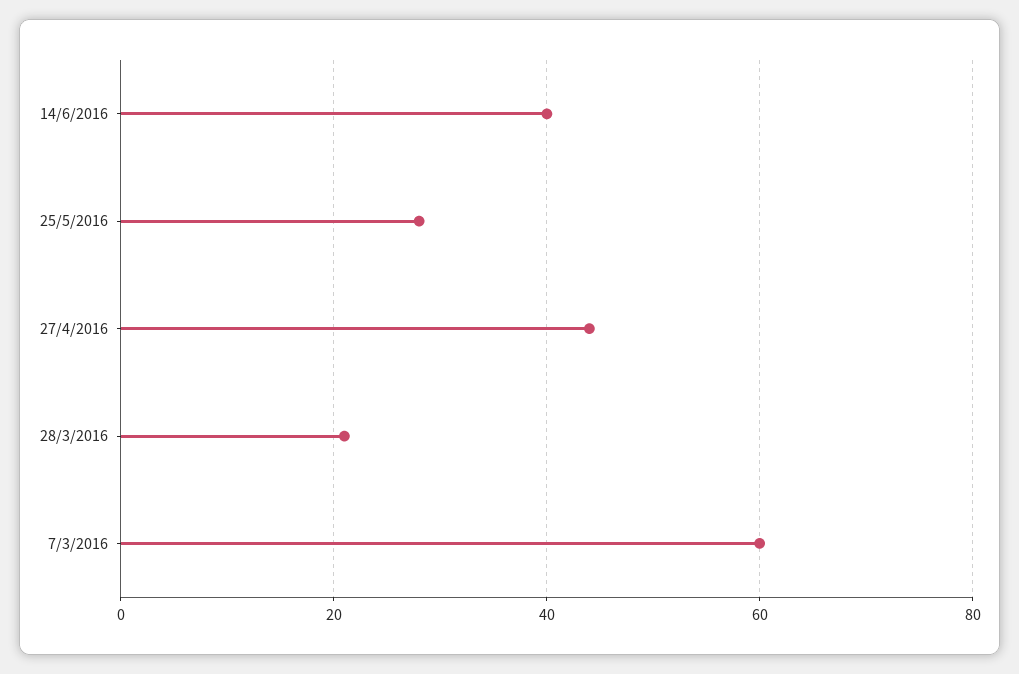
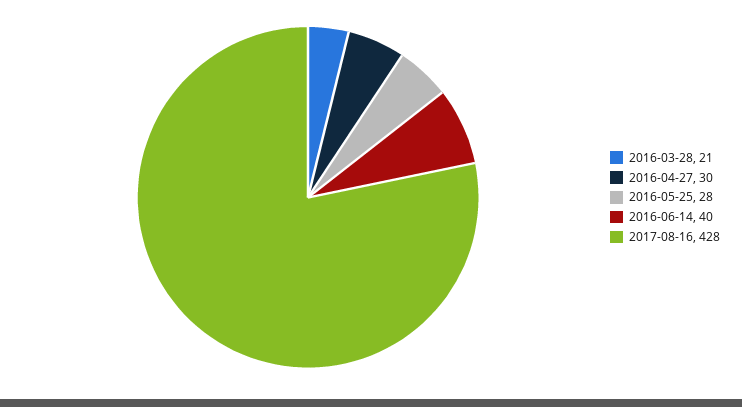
27/4/2016: 45 -> 30
7/3/2016: 60 -> none
2017-08-16: none -> 428

